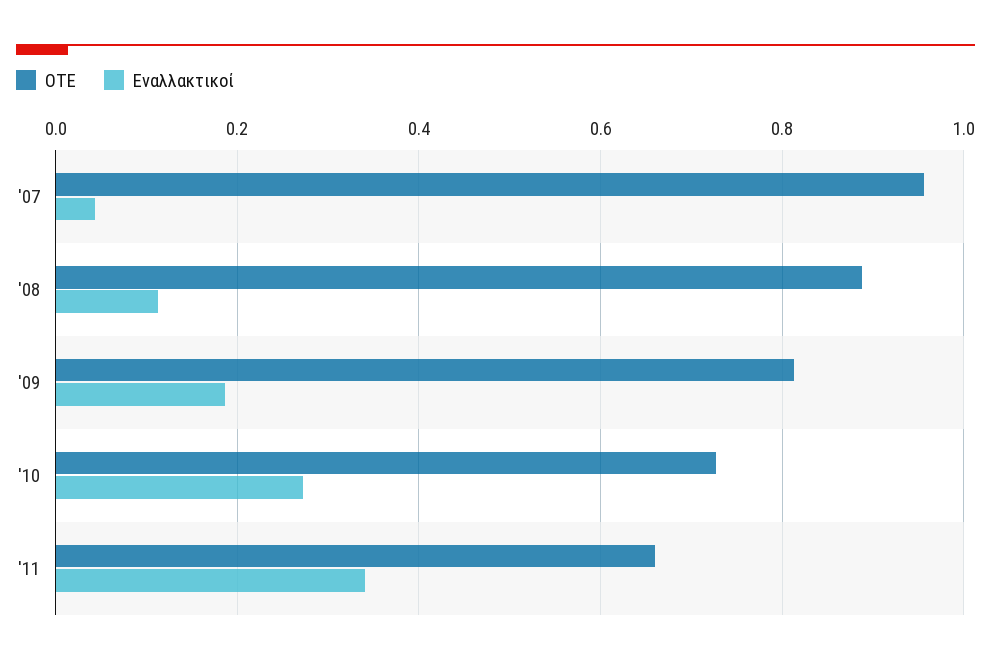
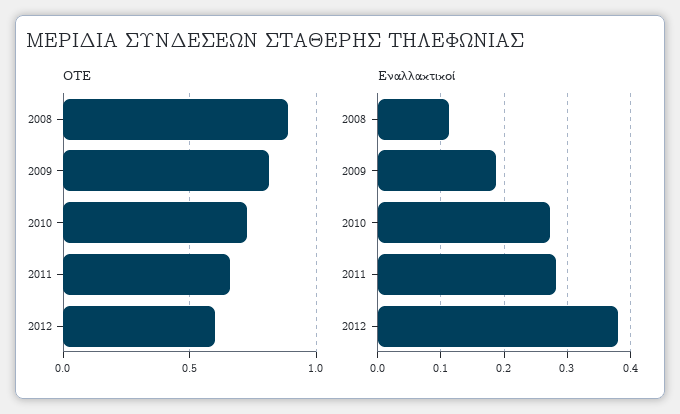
ΟΤΕ, '07: 0.96 -> none
Εναλλακτικοί, '07: 0.04 -> none
Εναλλακτικοί, '11: 0.34 -> 0.28
ΟΤΕ, 2012: none -> 0.6
Εναλλακτικοί, 2012: none -> 0.38

